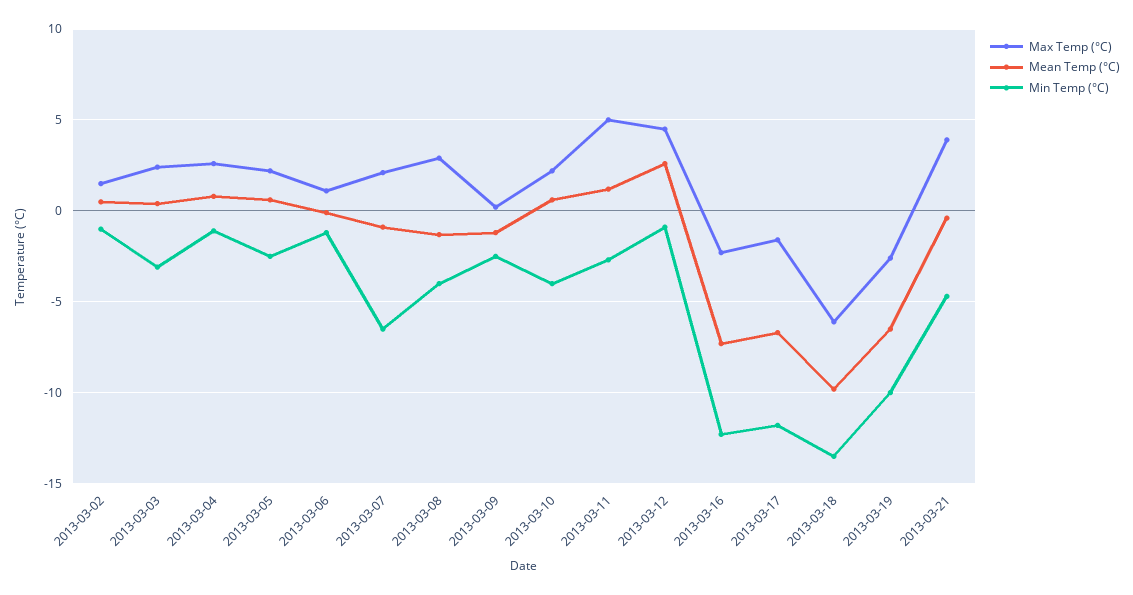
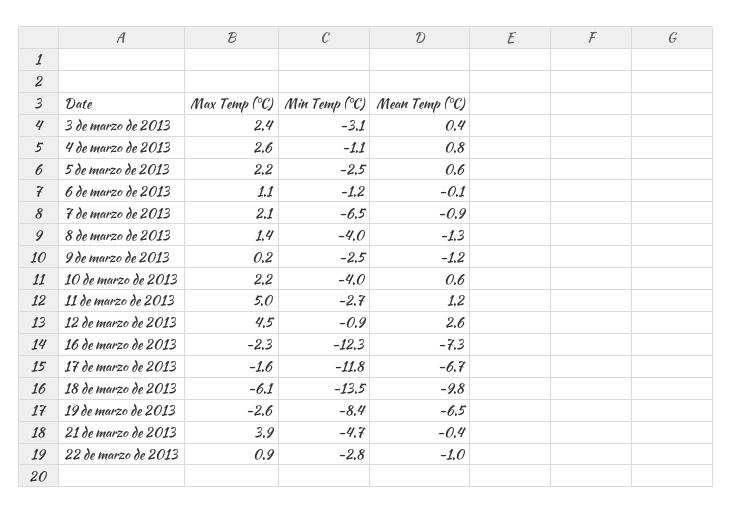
Max Temp (°C), 2013-03-02: 1.5 -> none
Mean Temp (°C), 2013-03-02: 0.5 -> none
Min Temp (°C), 2013-03-02: -1 -> none
Max Temp (°C), 2013-03-08: 3 -> 1.4
Min Temp (°C), 2013-03-19: -10 -> -8.4
Max Temp (°C), 22 de marzo de 2013: none -> 0.9
Min Temp (°C), 22 de marzo de 2013: none -> -2.8
Mean Temp (°C), 22 de marzo de 2013: none -> -1

